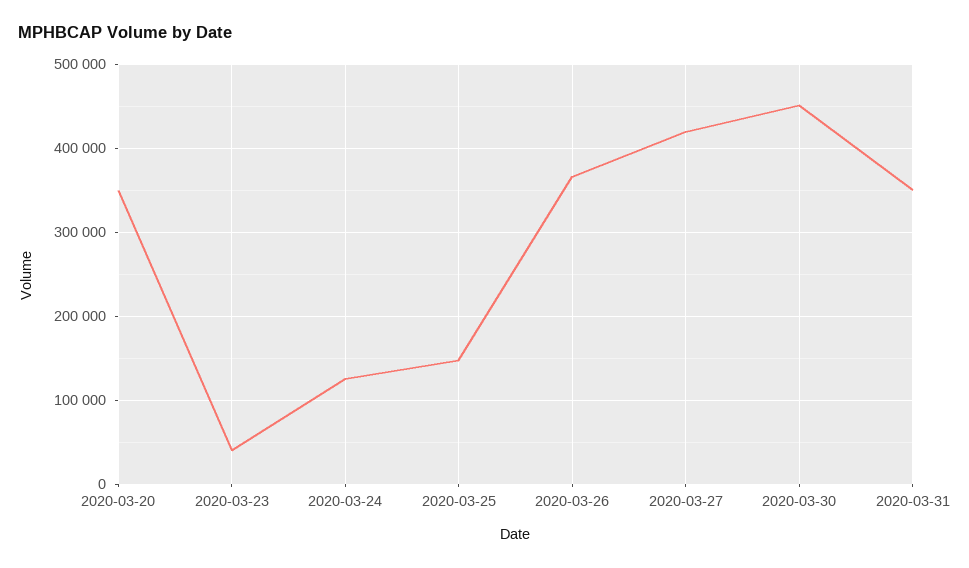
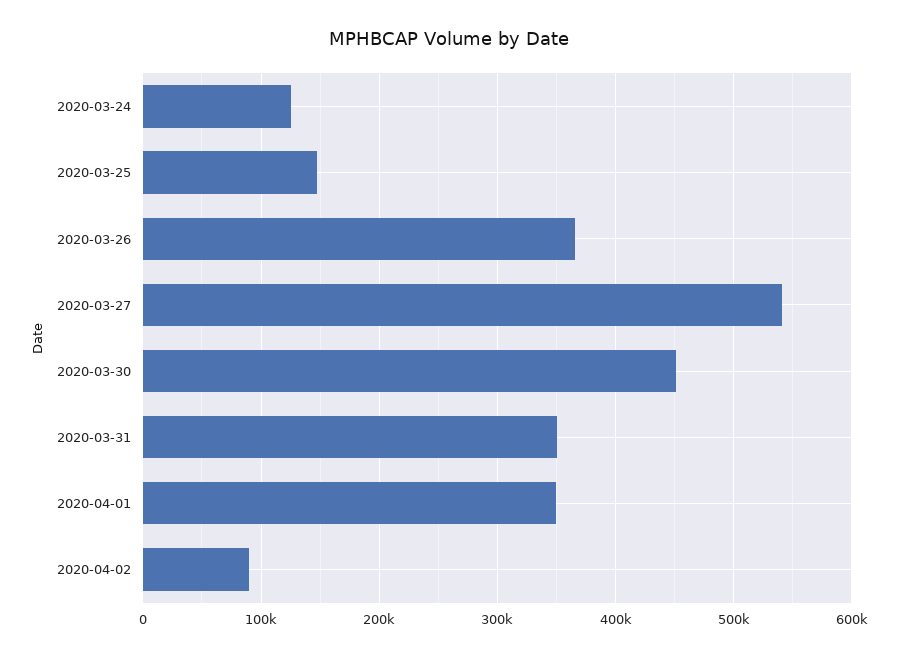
2020-03-20: 350000 -> none
2020-03-23: 40000 -> none
2020-03-27: 420000 -> 540000
2020-04-01: none -> 350000
2020-04-02: none -> 90000

